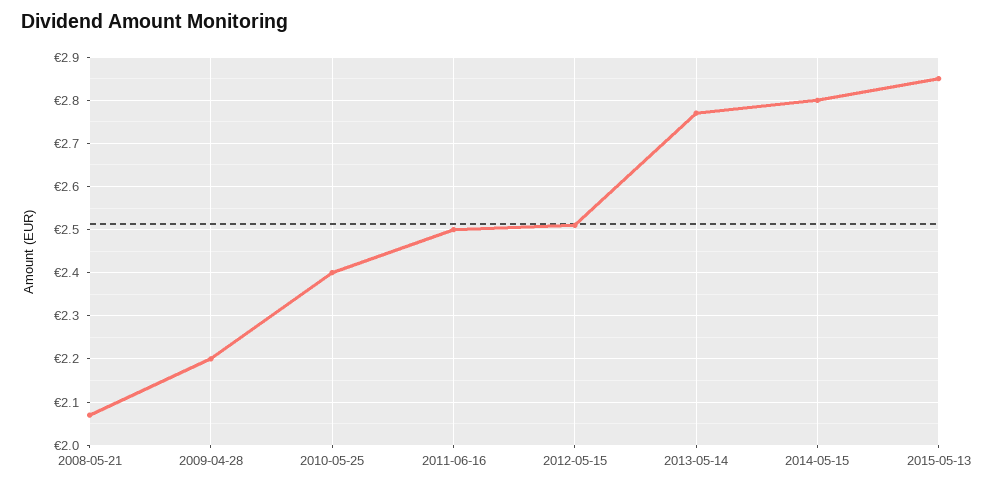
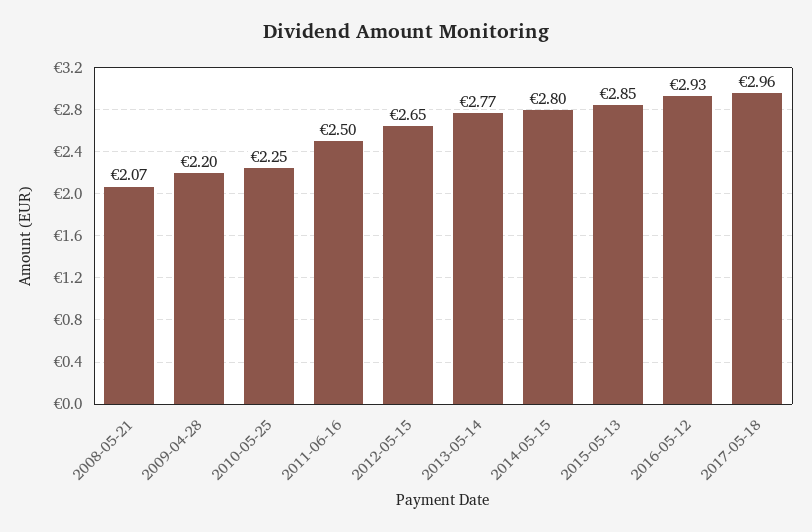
2010-05-25: 2.4 -> 2.25
2012-05-15: 2.5 -> 2.65
2016-05-12: none -> 2.93
2017-05-18: none -> 2.96

